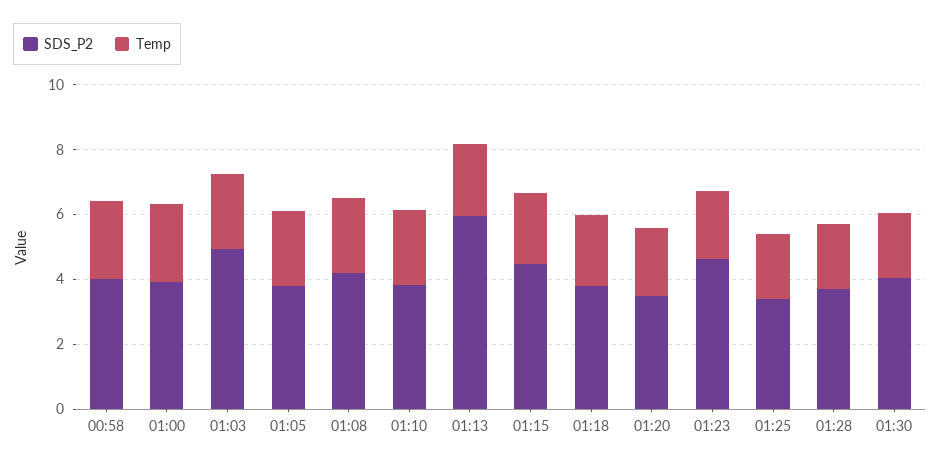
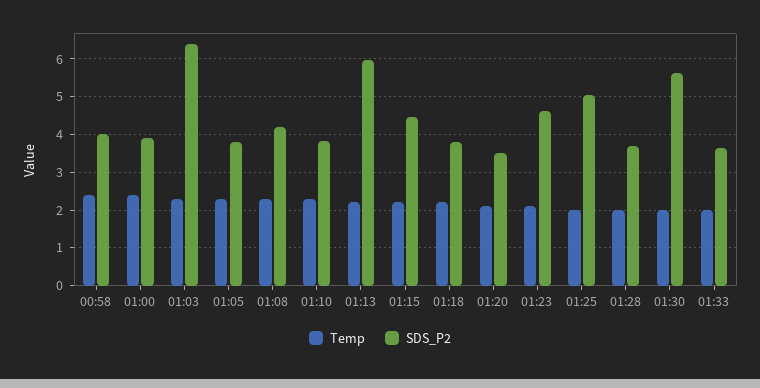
SDS_P2, 01:03: 5 -> 6.4
SDS_P2, 01:25: 3.5 -> 5
SDS_P2, 01:30: 4 -> 5.6
Temp, 01:33: none -> 2
SDS_P2, 01:33: none -> 3.6

